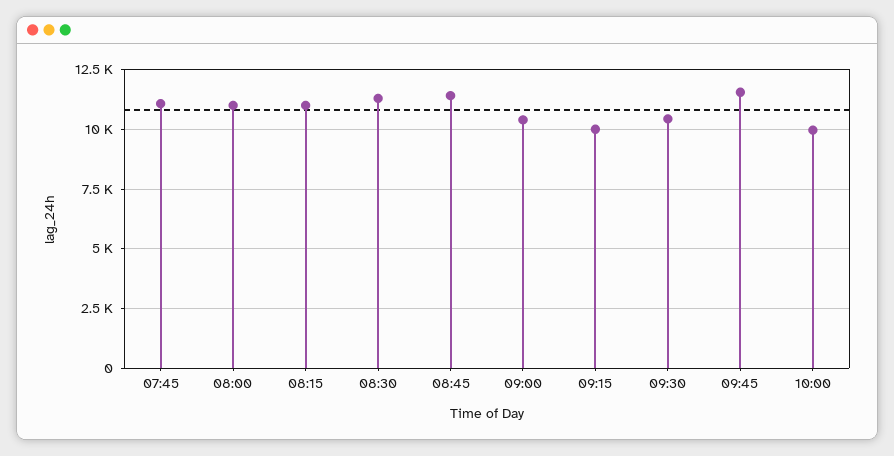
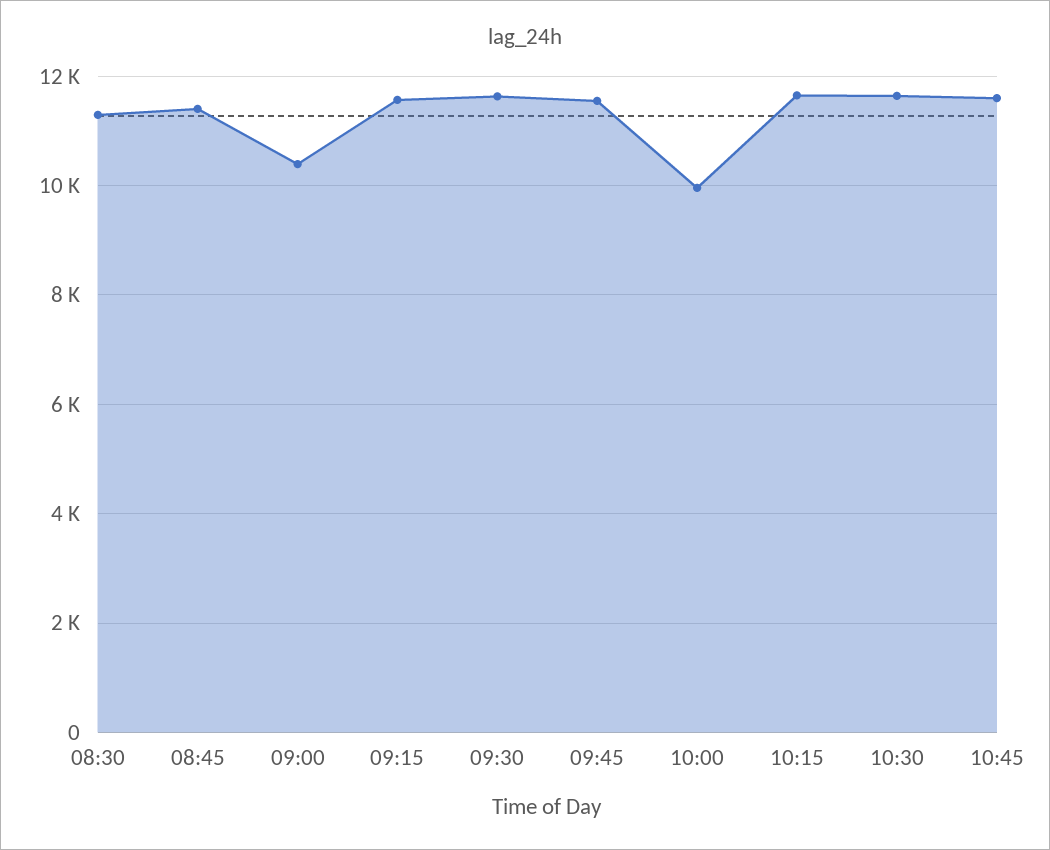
07:45: 11000 -> none
08:00: 11000 -> none
08:15: 11000 -> none
09:15: 10000 -> 11600
09:30: 10500 -> 11600
10:15: none -> 11600
10:30: none -> 11600
10:45: none -> 11600

